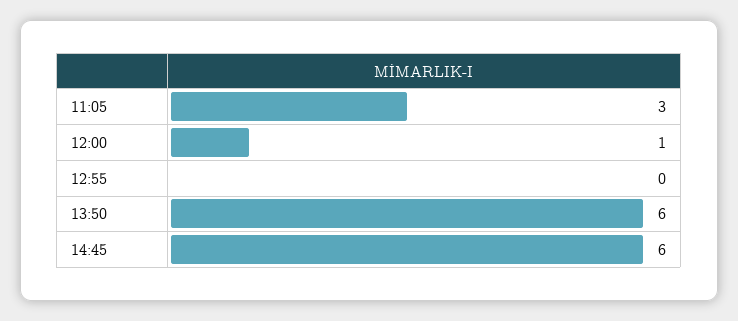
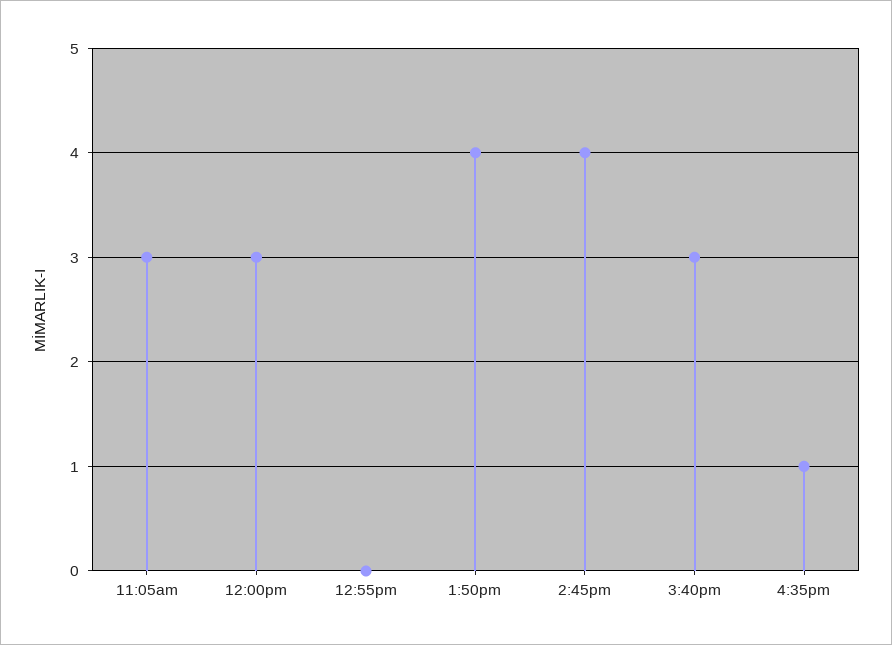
12:00: 1 -> 3
13:50: 6 -> 4
14:45: 6 -> 4
3:40pm: none -> 3
4:35pm: none -> 1

